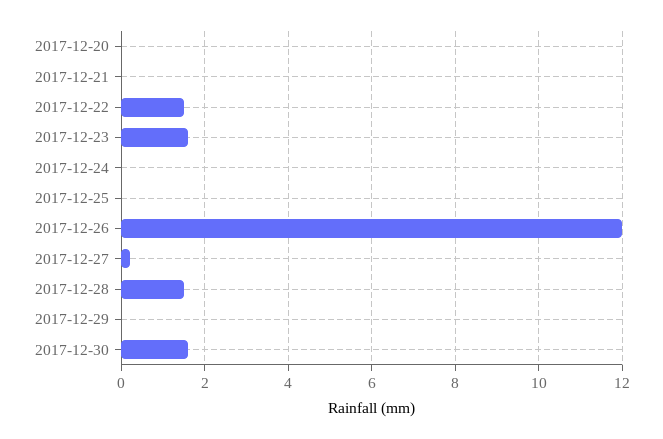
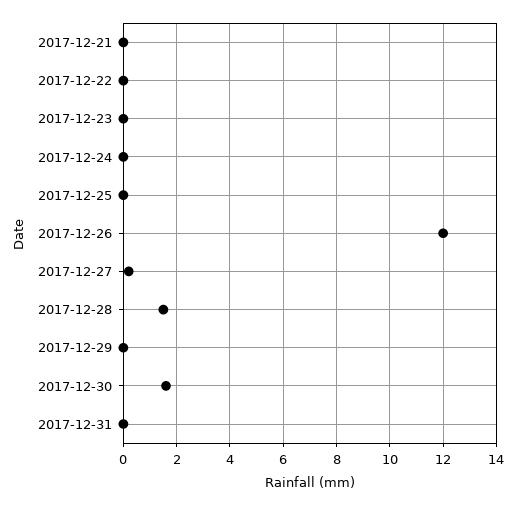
2017-12-20: 0 -> none
2017-12-22: 1.5 -> 0
2017-12-23: 1.5 -> 0
2017-12-31: none -> 0

